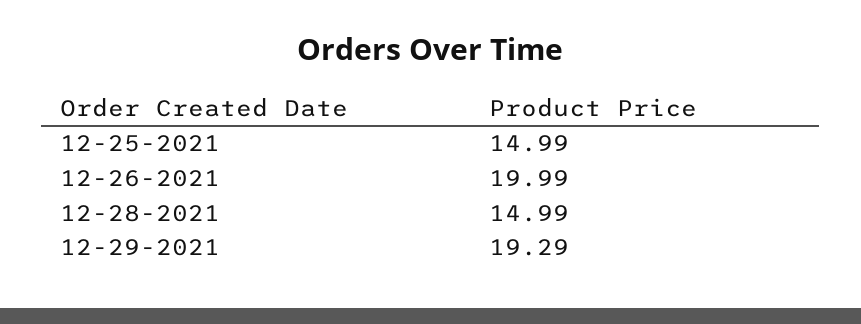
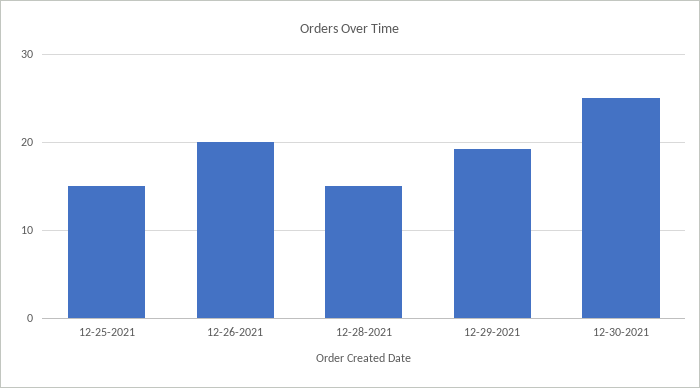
12-30-2021: none -> 25

